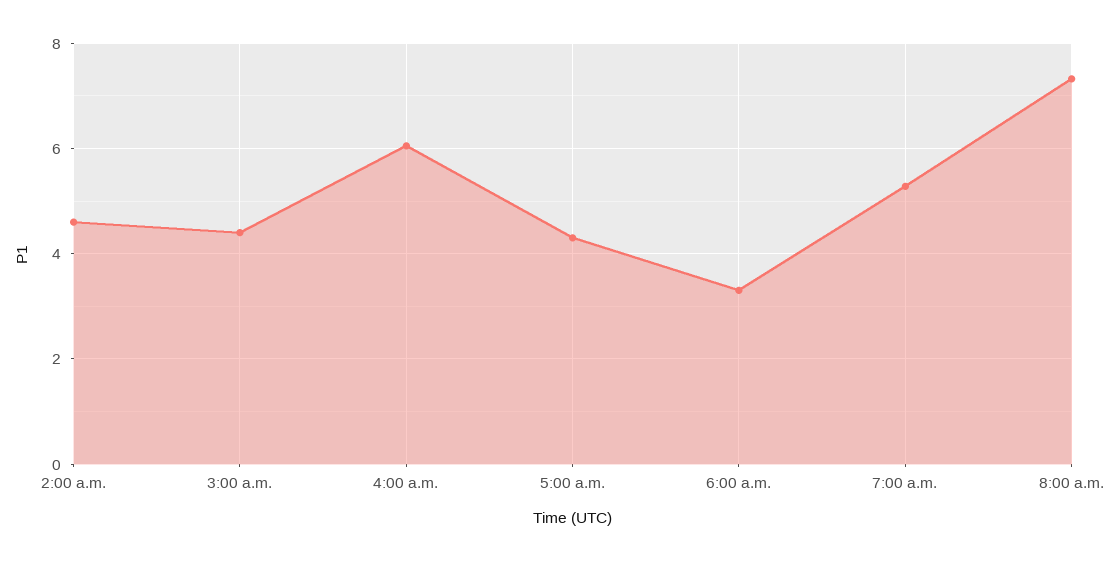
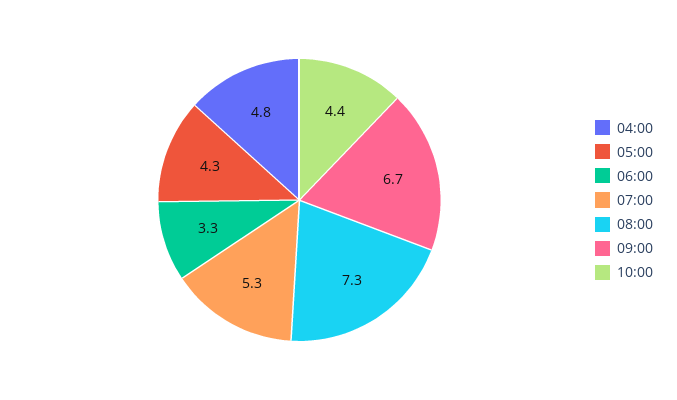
2:00 a.m.: 4.6 -> none
3:00 a.m.: 4.4 -> none
4:00 a.m.: 6 -> 4.8
09:00: none -> 6.7
10:00: none -> 4.4

